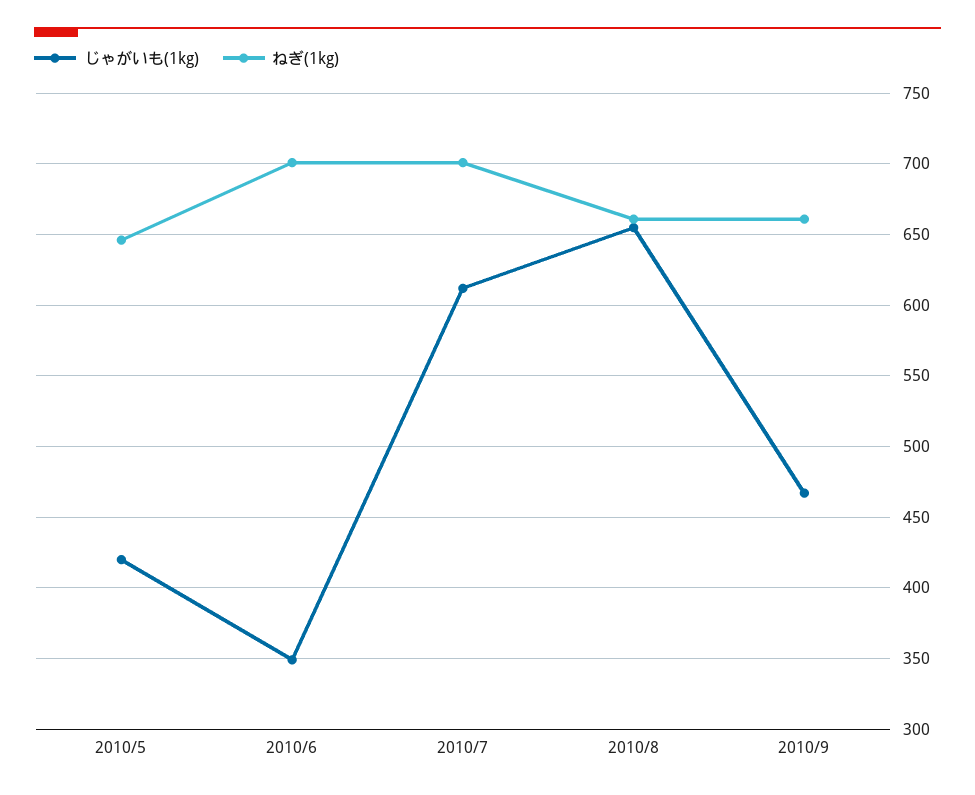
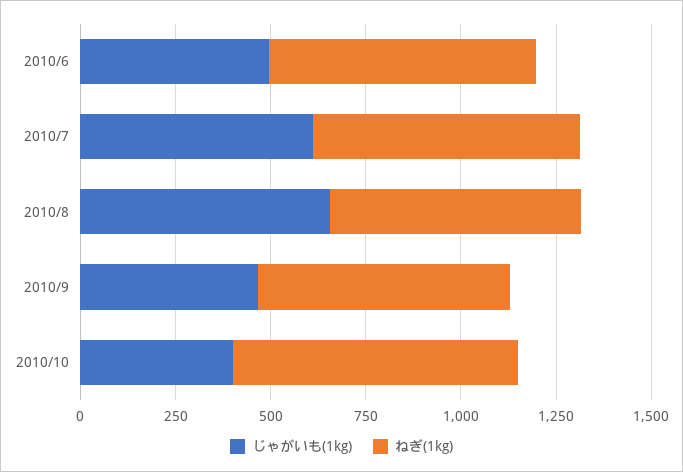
じゃがいも(1kg), 2010/5: 420 -> none
ねぎ(1kg), 2010/5: 645 -> none
じゃがいも(1kg), 2010/6: 350 -> 500
じゃがいも(1kg), 2010/10: none -> 400
ねぎ(1kg), 2010/10: none -> 750

